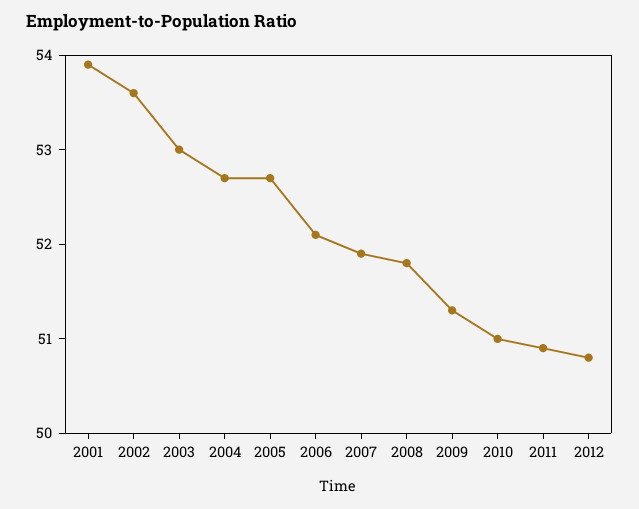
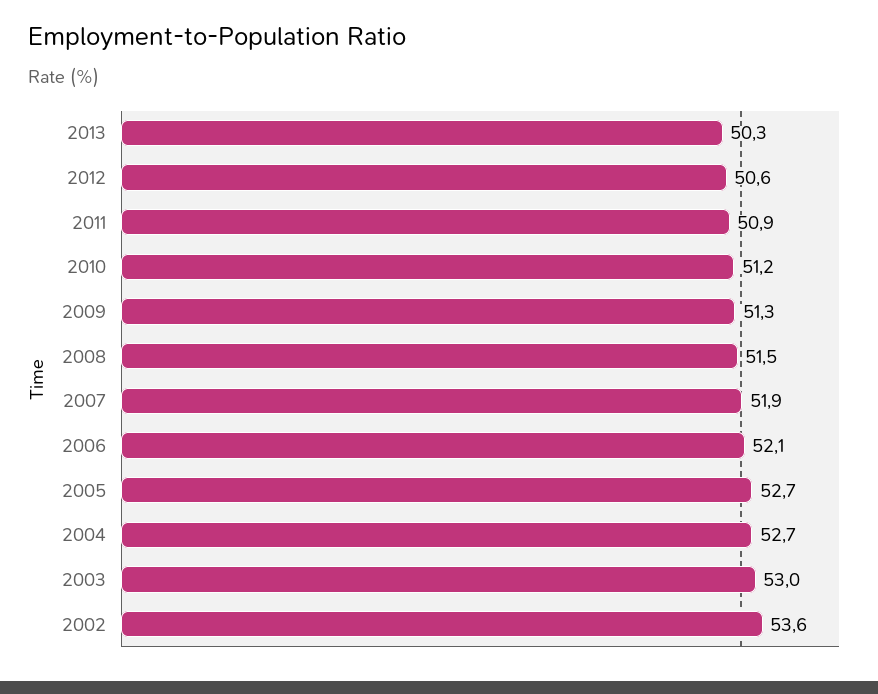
2001: 53.9 -> none
2008: 51.8 -> 51.5
2010: 51 -> 51.2
2012: 50.8 -> 50.6
2013: none -> 50.3

